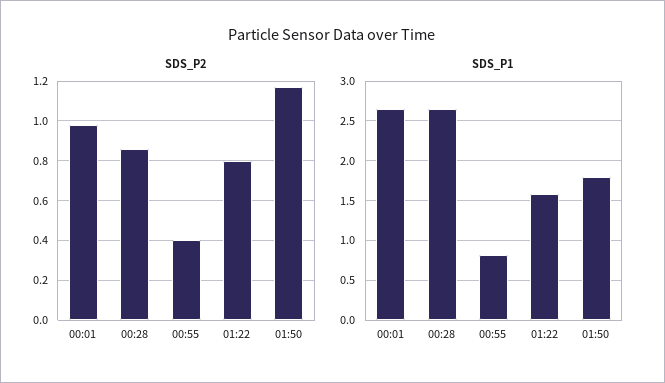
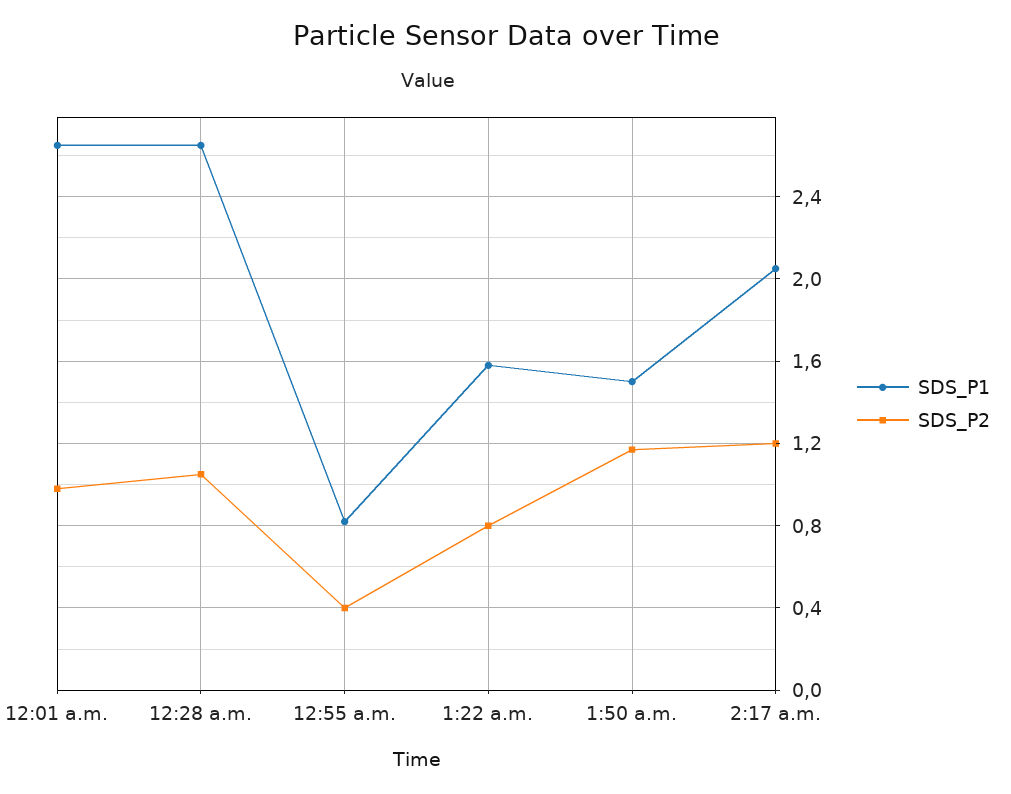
SDS_P2, 00:28: 0.85 -> 1.05
SDS_P1, 01:50: 1.8 -> 1.5
SDS_P1, 2:17 a.m.: none -> 2.05
SDS_P2, 2:17 a.m.: none -> 1.2

